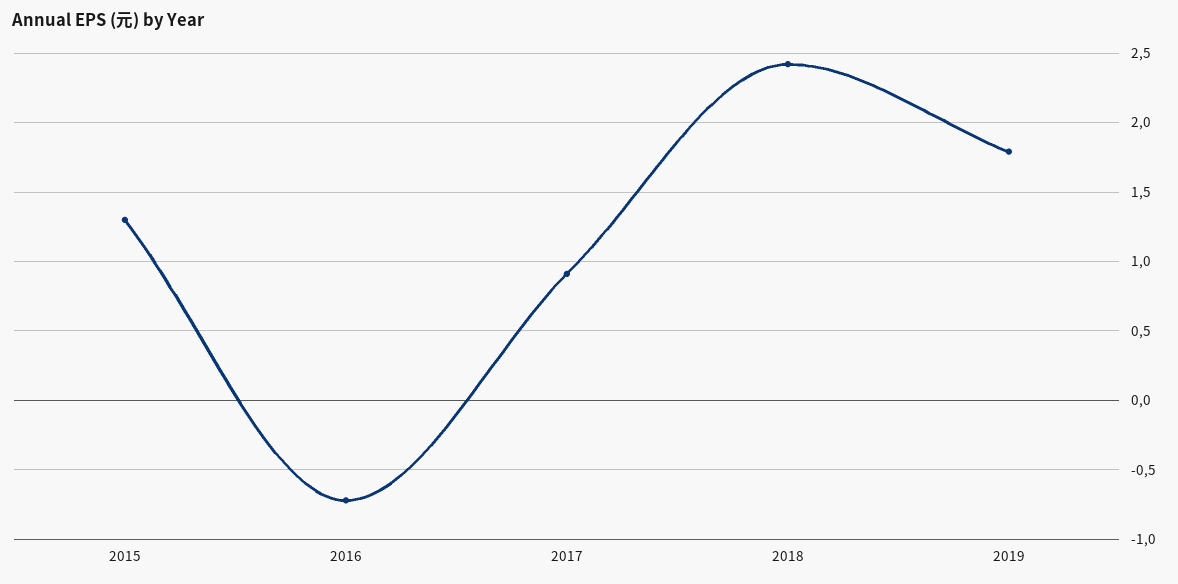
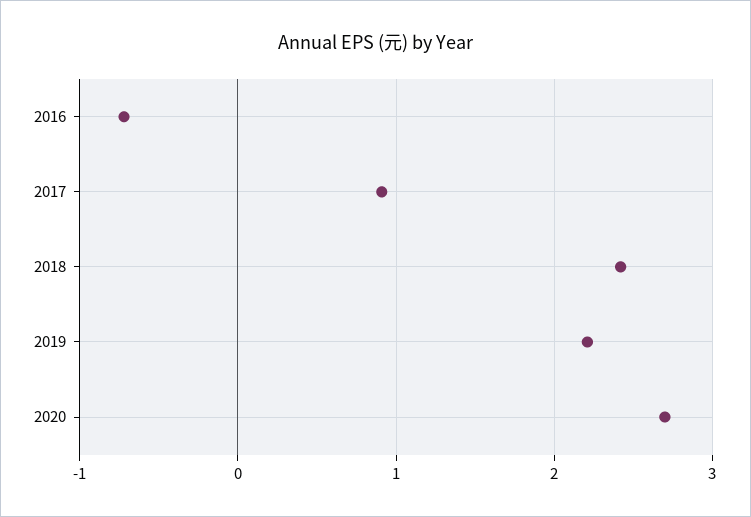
2015: 1.3 -> none
2019: 1.8 -> 2.2
2020: none -> 2.7

